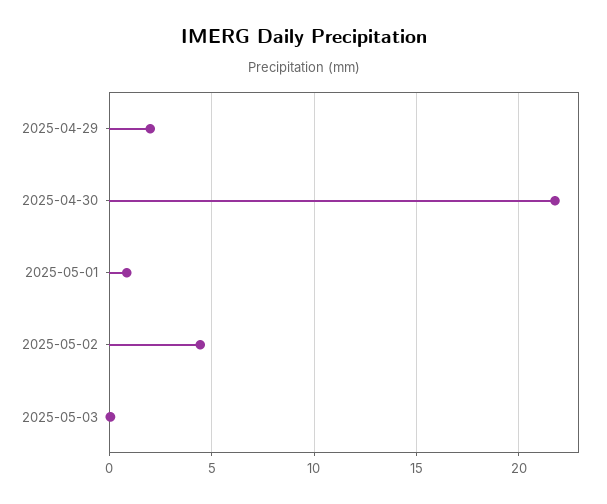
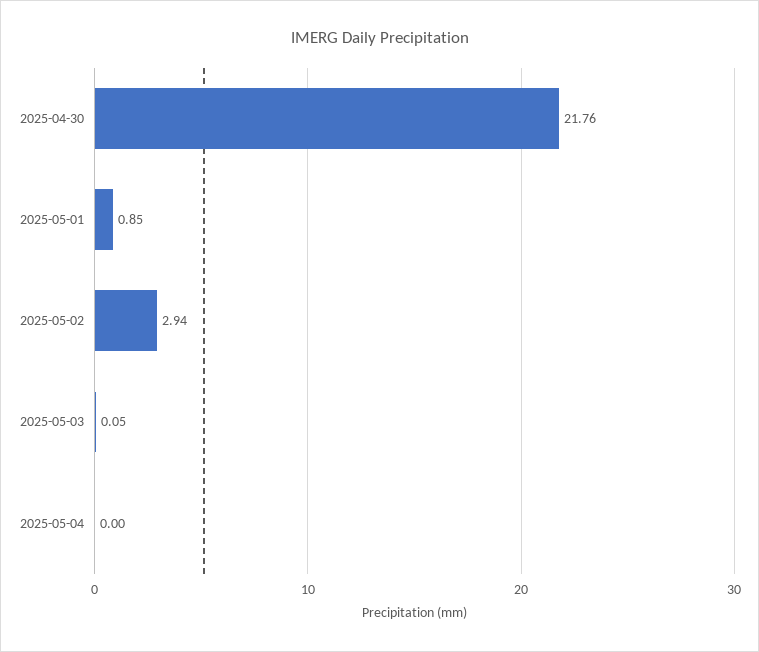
2025-04-29: 2 -> none
2025-05-02: 4.5 -> 2.94
2025-05-04: none -> 0

